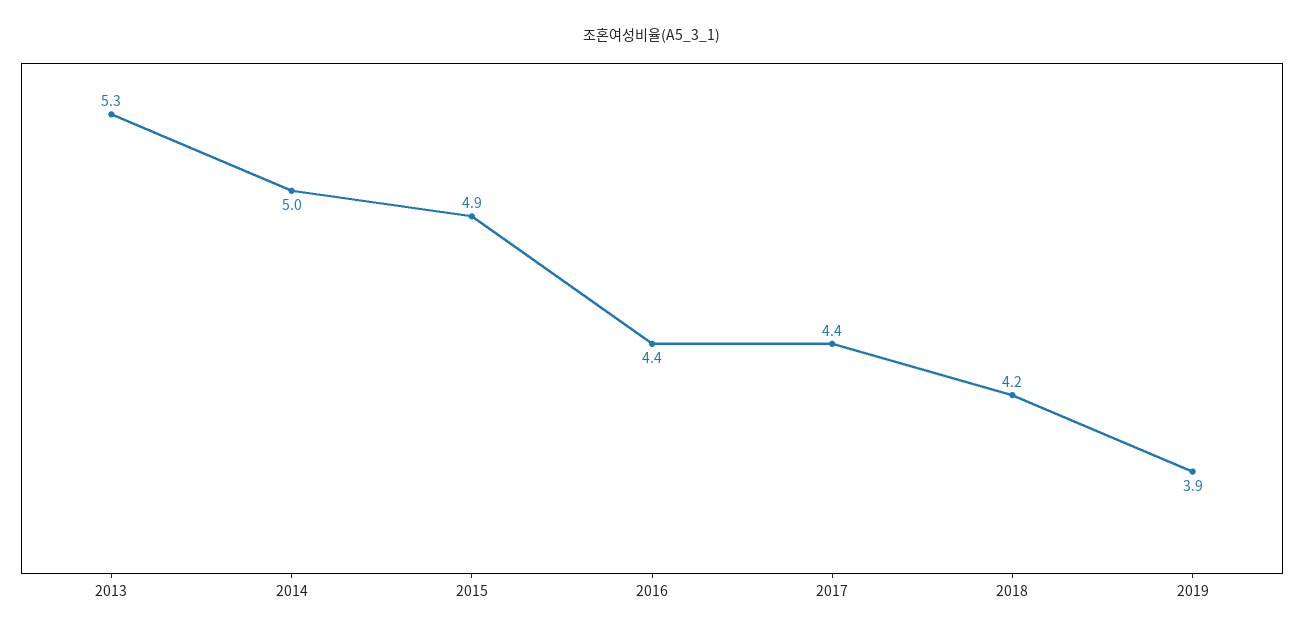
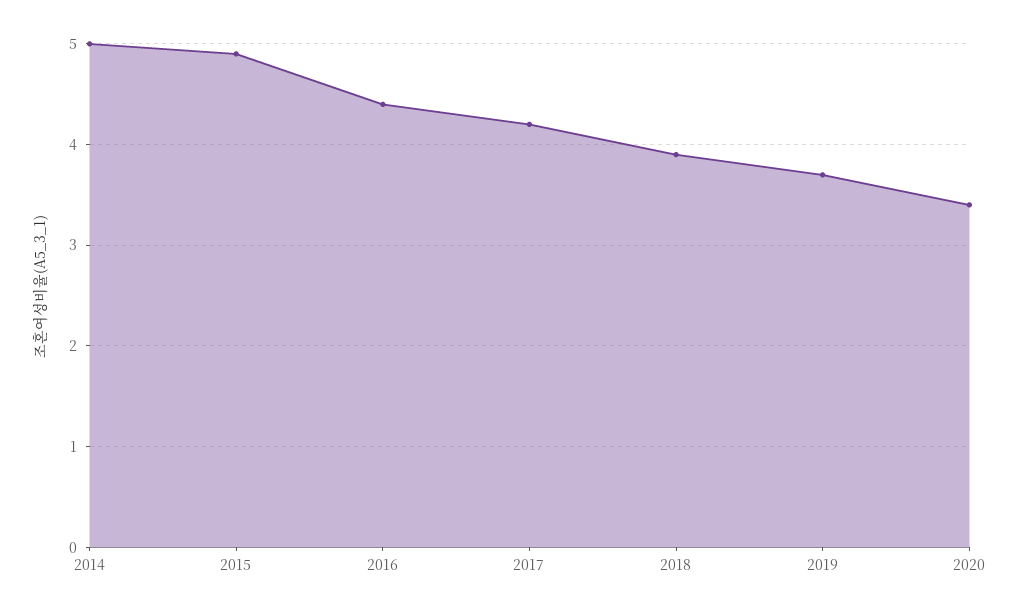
2013: 5.3 -> none
2017: 4.4 -> 4.2
2018: 4.2 -> 3.9
2019: 3.9 -> 3.7
2020: none -> 3.4

